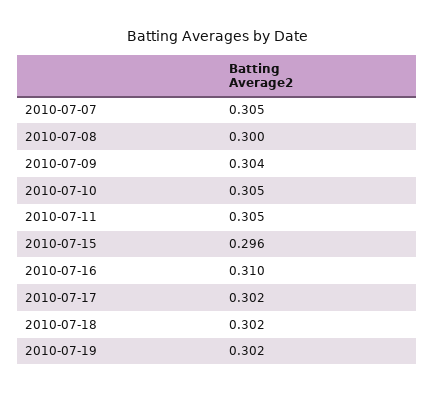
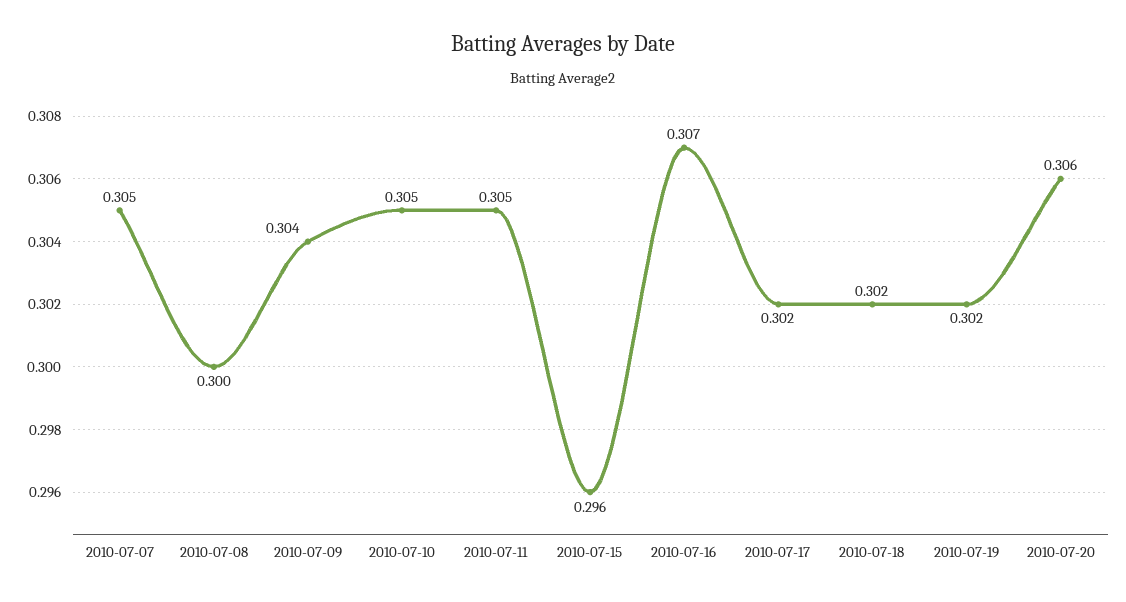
2010-07-16: 0.31 -> 0.307
2010-07-20: none -> 0.306

